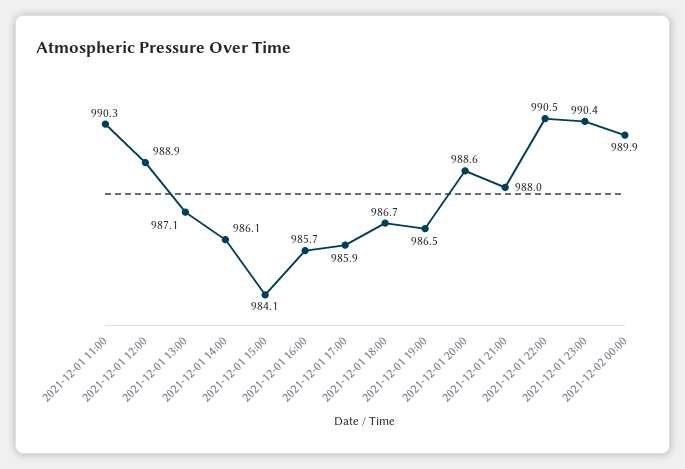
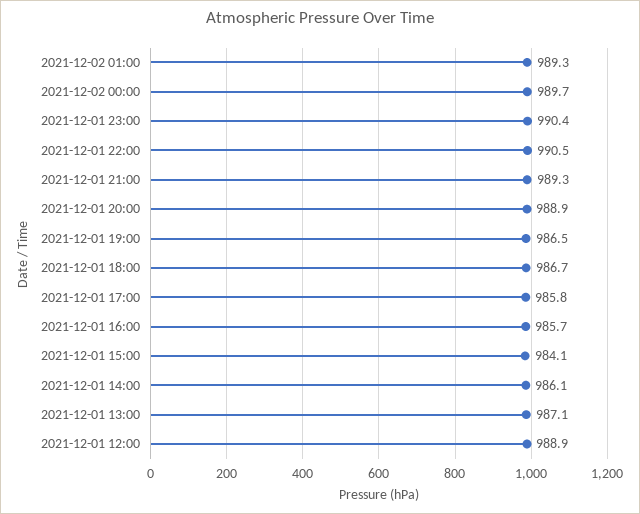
2021-12-01 11:00: 990.3 -> none
2021-12-01 17:00: 985.9 -> 985.8
2021-12-01 20:00: 988.6 -> 988.9
2021-12-01 21:00: 988 -> 989.3
2021-12-02 00:00: 989.9 -> 989.7
2021-12-02 01:00: none -> 989.3

